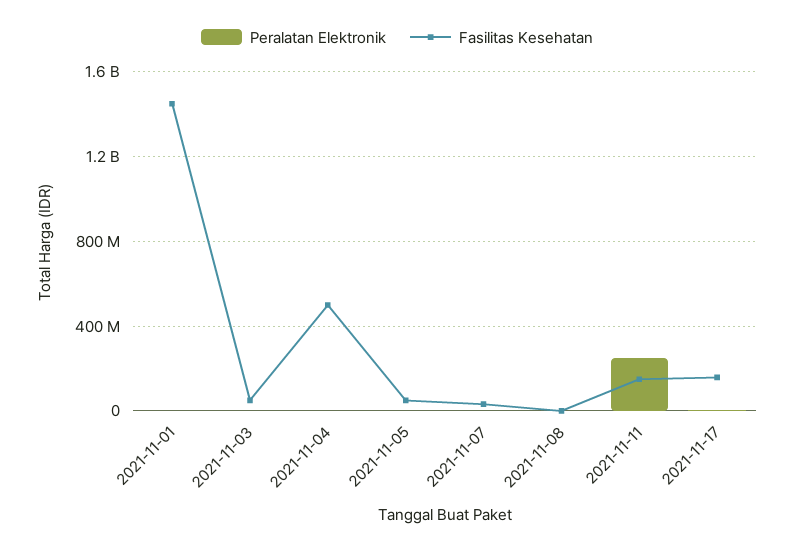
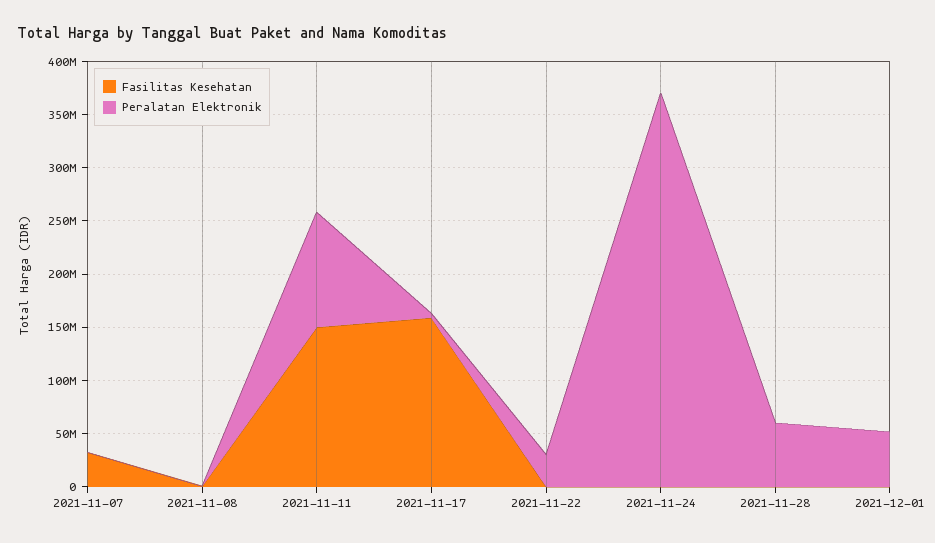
Peralatan Elektronik, 2021-11-01: 0 -> none
Fasilitas Kesehatan, 2021-11-01: 1450000000 -> none
Peralatan Elektronik, 2021-11-03: 0 -> none
Fasilitas Kesehatan, 2021-11-03: 50000000 -> none
Peralatan Elektronik, 2021-11-04: 0 -> none
Fasilitas Kesehatan, 2021-11-04: 500000000 -> none
Peralatan Elektronik, 2021-11-05: 0 -> none
Fasilitas Kesehatan, 2021-11-05: 50000000 -> none
Peralatan Elektronik, 2021-11-11: 250000000 -> 110000000
Fasilitas Kesehatan, 2021-11-22: none -> 0
Peralatan Elektronik, 2021-11-22: none -> 30000000
Fasilitas Kesehatan, 2021-11-24: none -> 0
Peralatan Elektronik, 2021-11-24: none -> 370000000
Fasilitas Kesehatan, 2021-11-28: none -> 0
Peralatan Elektronik, 2021-11-28: none -> 60000000
Fasilitas Kesehatan, 2021-12-01: none -> 0
Peralatan Elektronik, 2021-12-01: none -> 50000000

